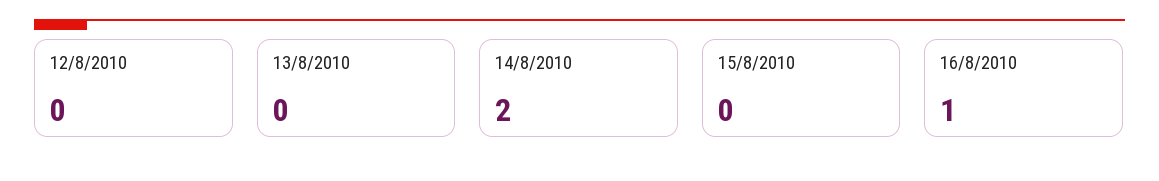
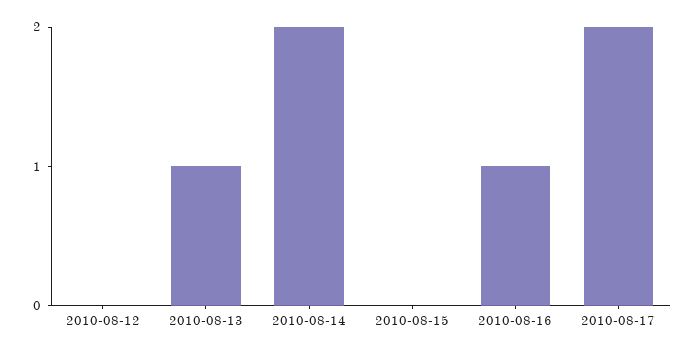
13/8/2010: 0 -> 1
2010-08-17: none -> 2

